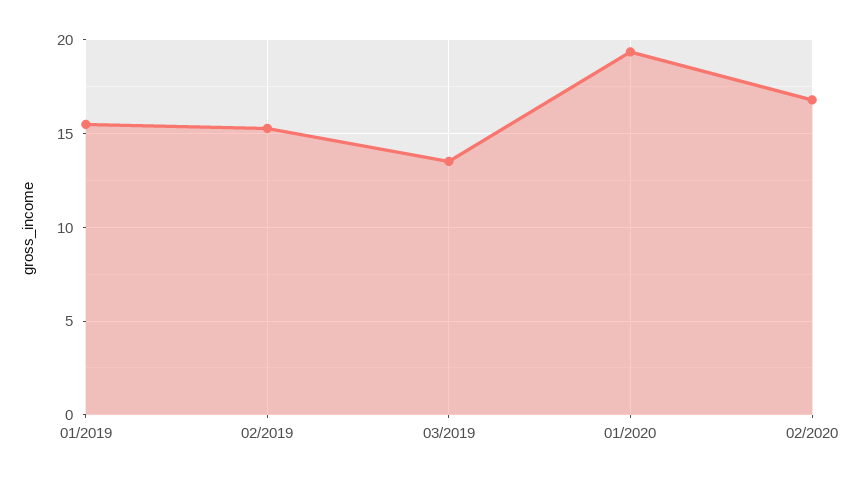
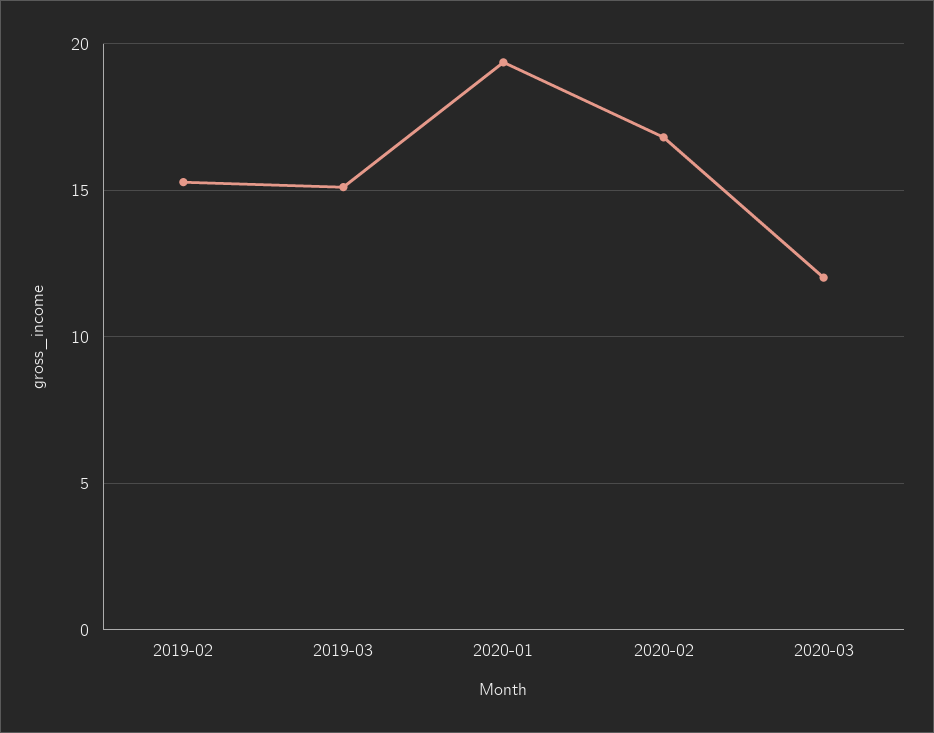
01/2019: 15.5 -> none
03/2019: 13.5 -> 15
2020-03: none -> 12

